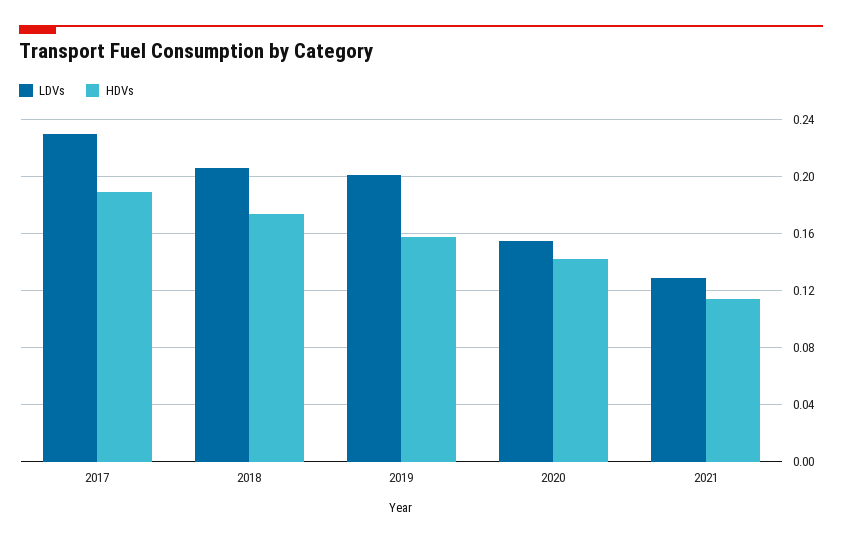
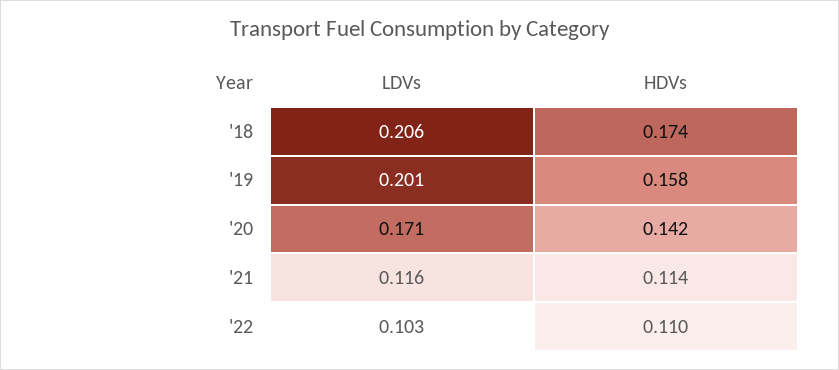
LDVs, 2017: 0.23 -> none
HDVs, 2017: 0.19 -> none
LDVs, 2020: 0.155 -> 0.171
LDVs, 2021: 0.13 -> 0.116
LDVs, '22: none -> 0.103
HDVs, '22: none -> 0.11

